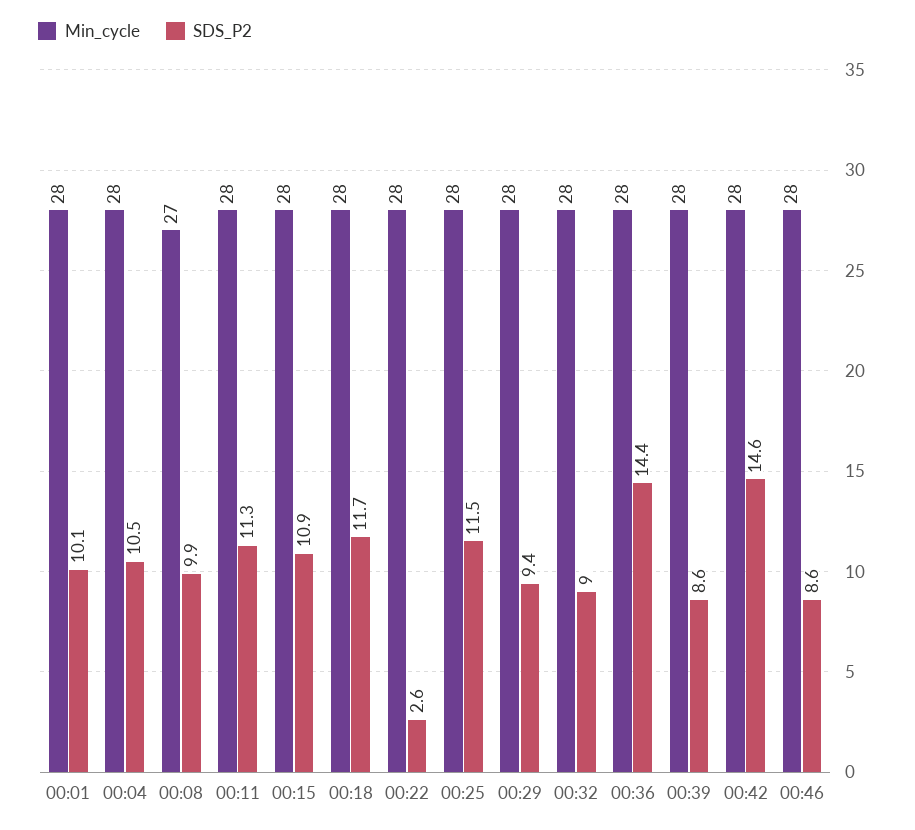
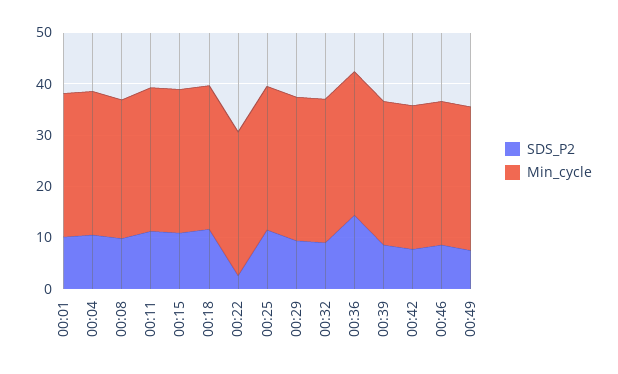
SDS_P2, 00:42: 14.6 -> 8
SDS_P2, 00:49: none -> 8
Min_cycle, 00:49: none -> 28

